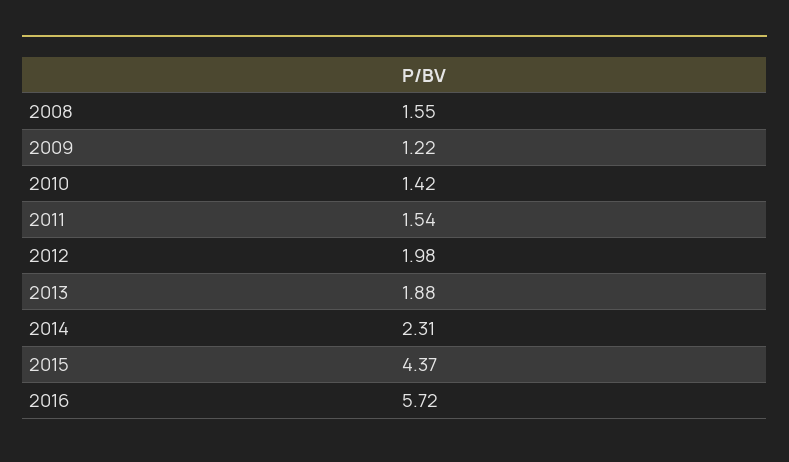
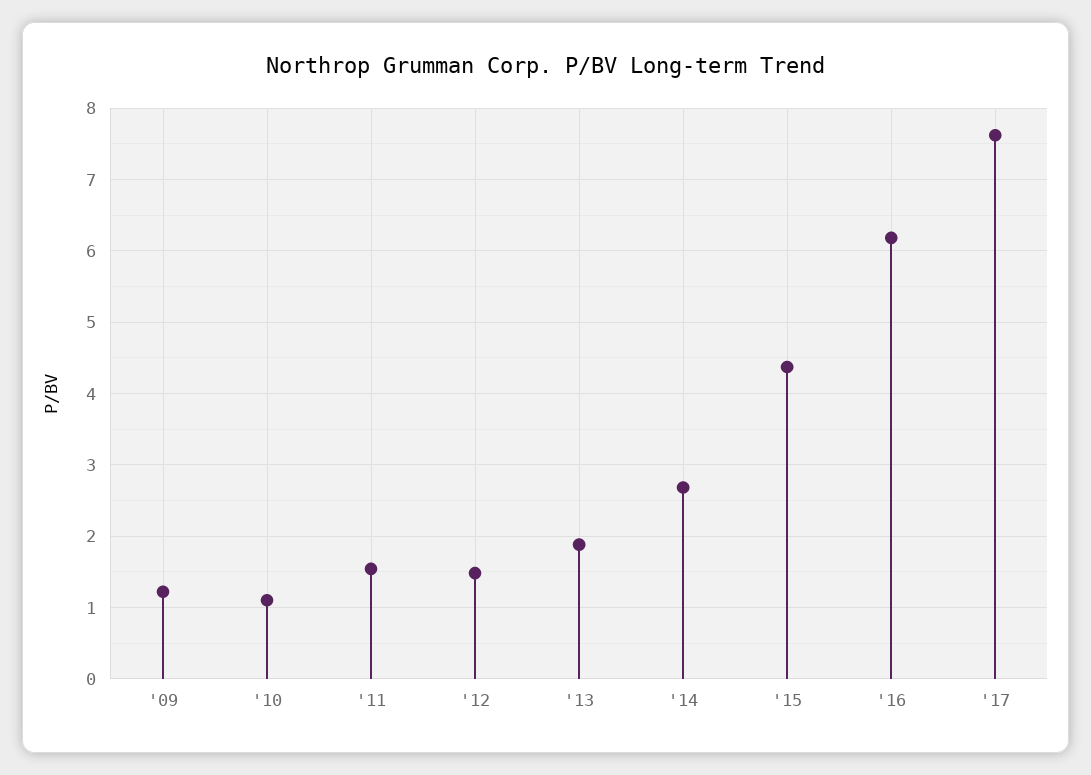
2008: 1.55 -> none
2010: 1.42 -> 1.1
2012: 1.98 -> 1.5
2014: 2.31 -> 2.7
2016: 5.72 -> 6.2
'17: none -> 7.6

